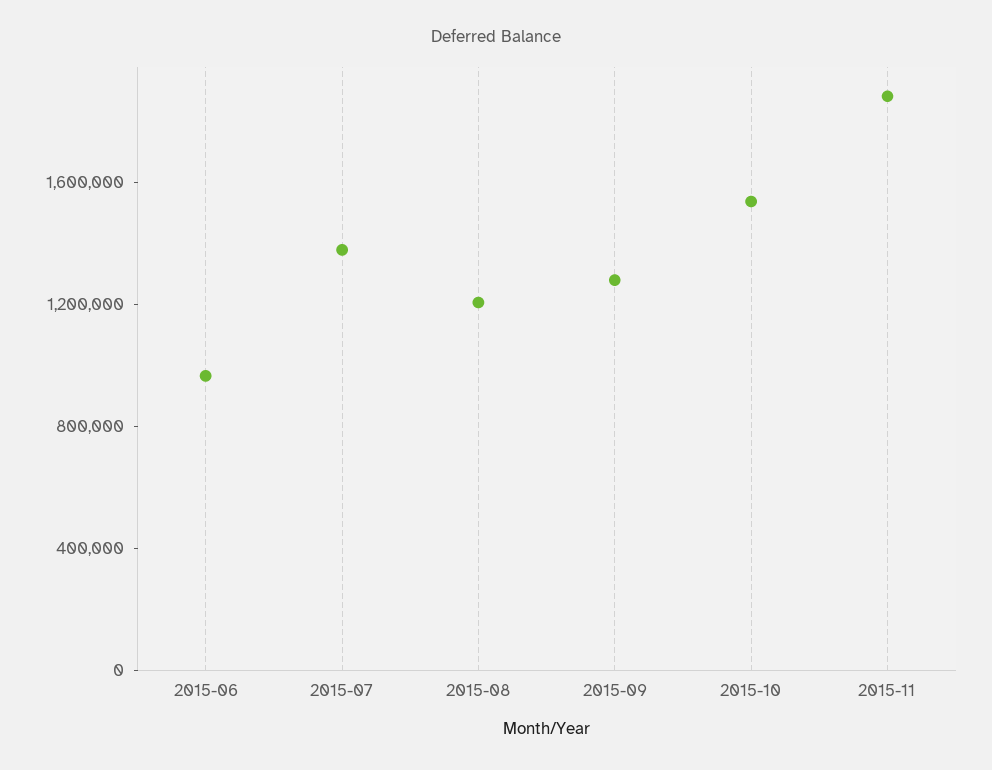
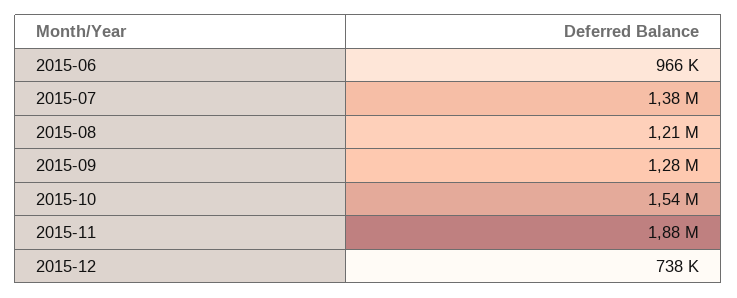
2015-12: none -> 738000

